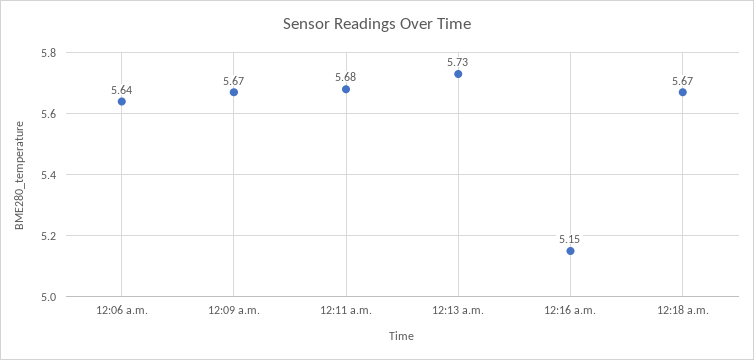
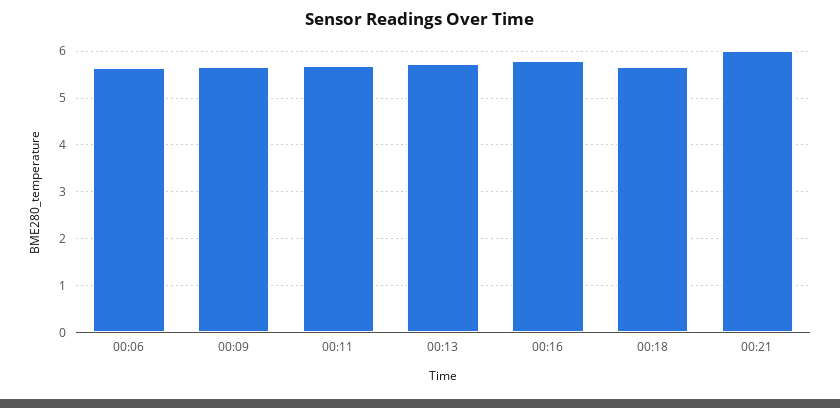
12:16 a.m.: 5.15 -> 5.8
00:21: none -> 6

